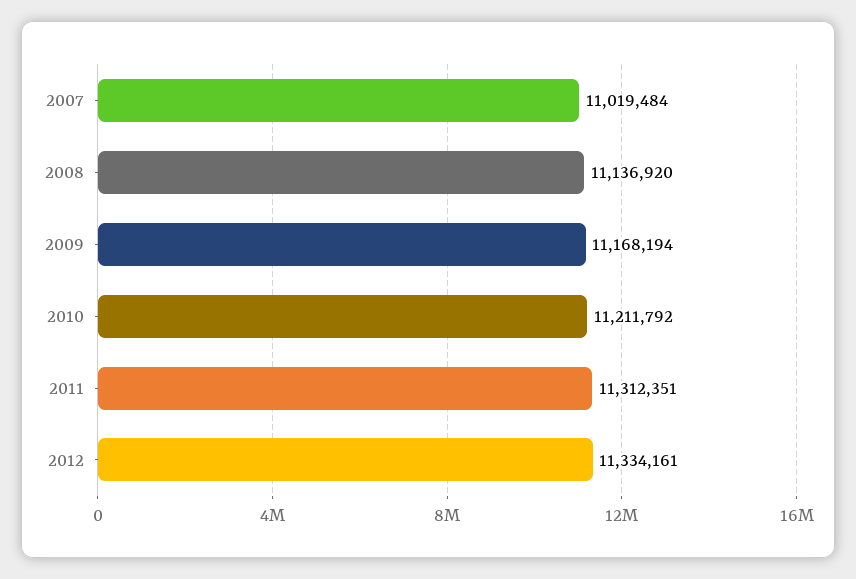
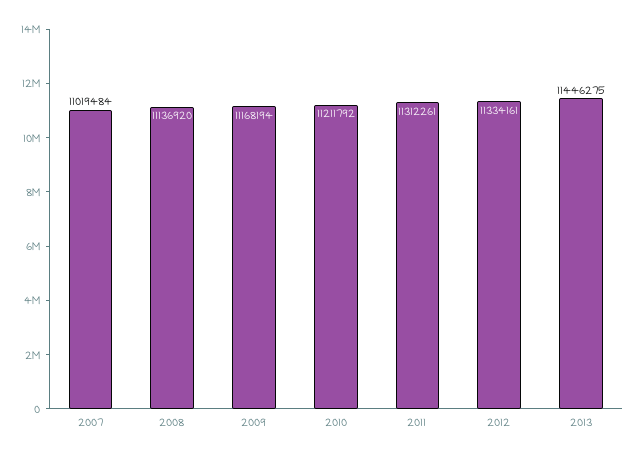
2011: 11312351 -> 11312261
2013: none -> 11446275

